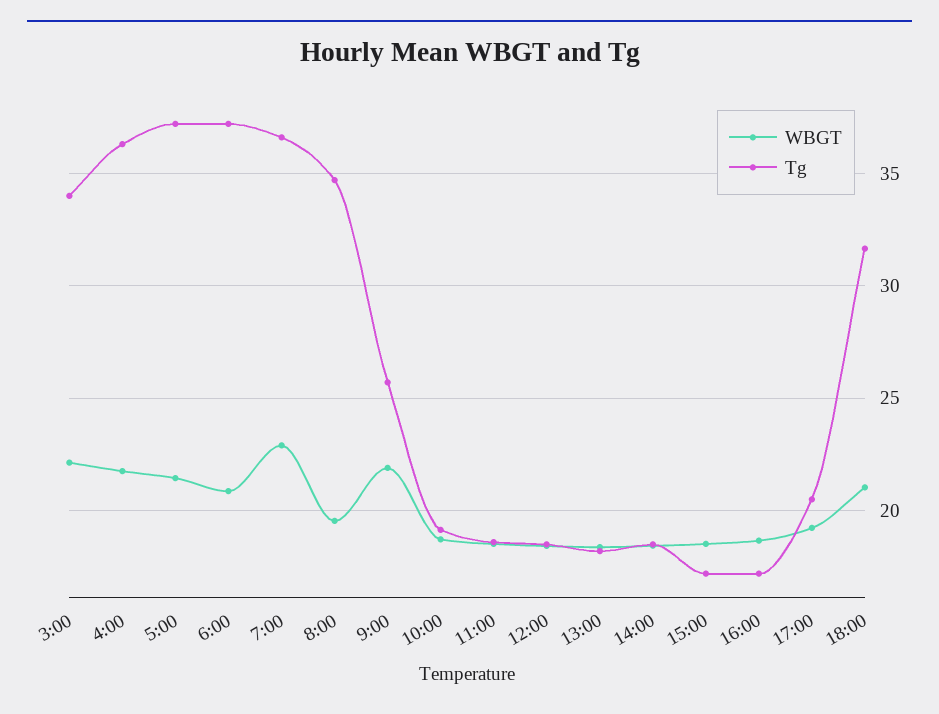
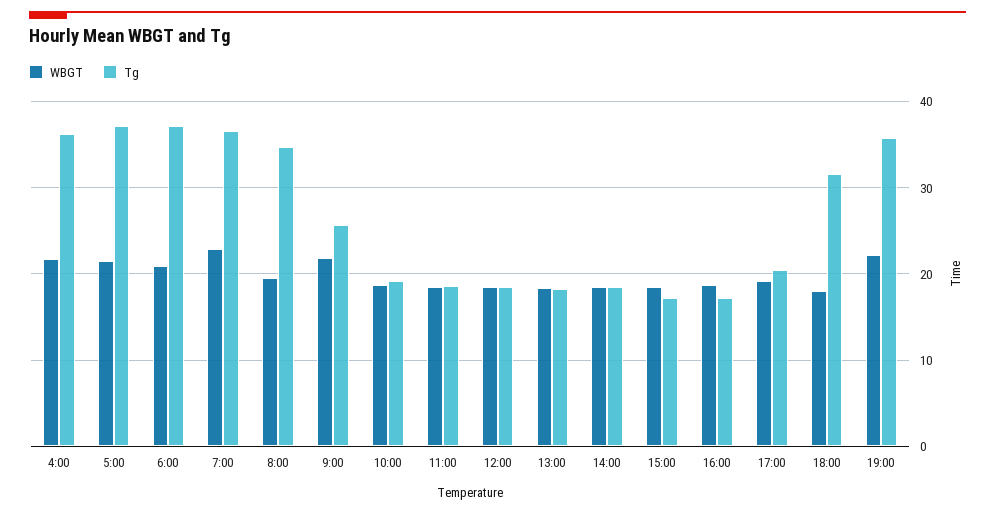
WBGT, 3:00: 22 -> none
Tg, 3:00: 34 -> none
WBGT, 18:00: 21 -> 18
WBGT, 19:00: none -> 22
Tg, 19:00: none -> 36

